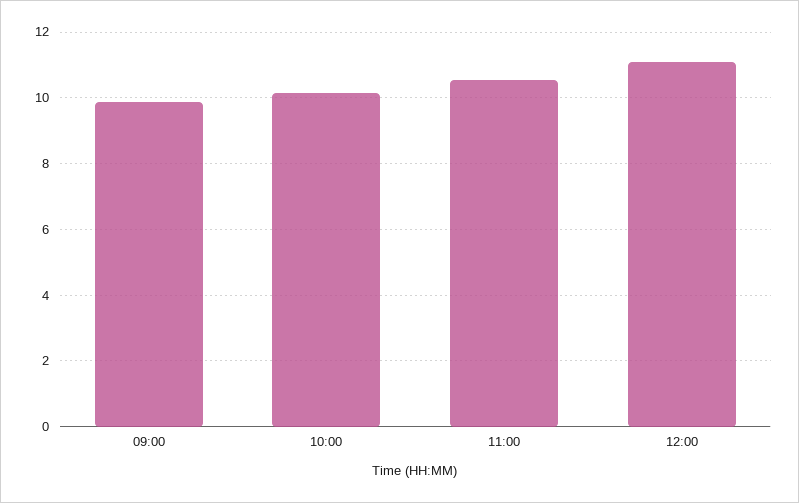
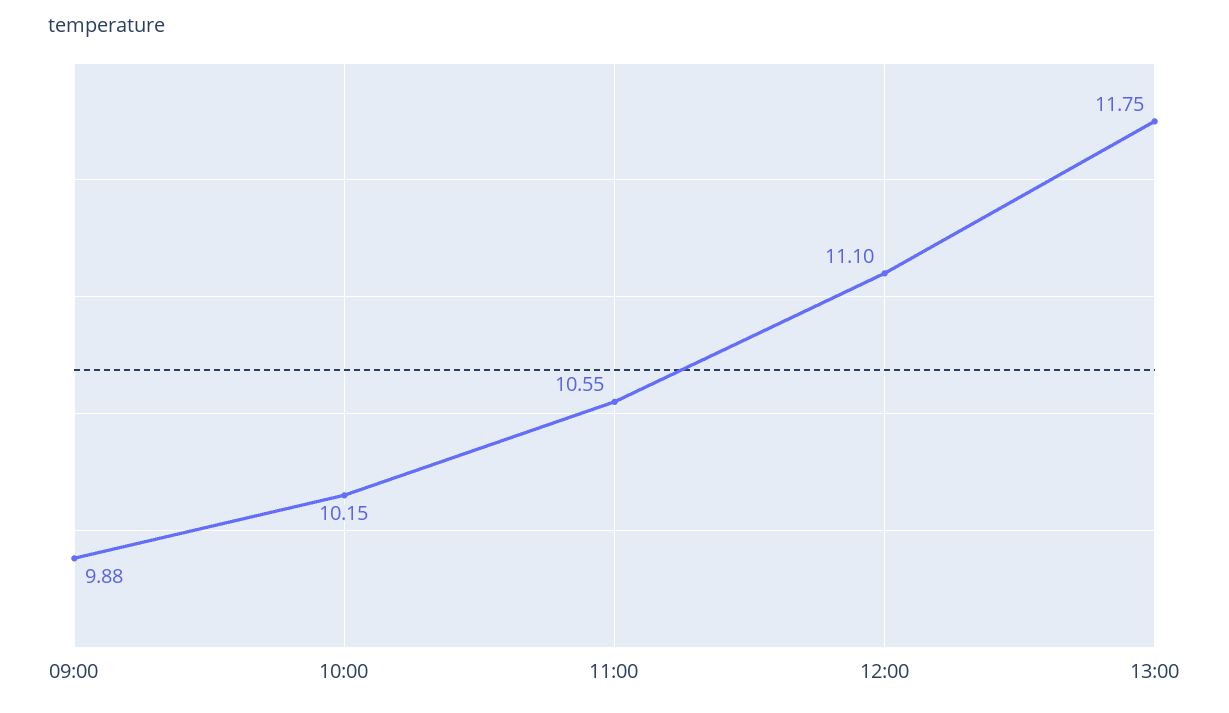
13:00: none -> 11.75

